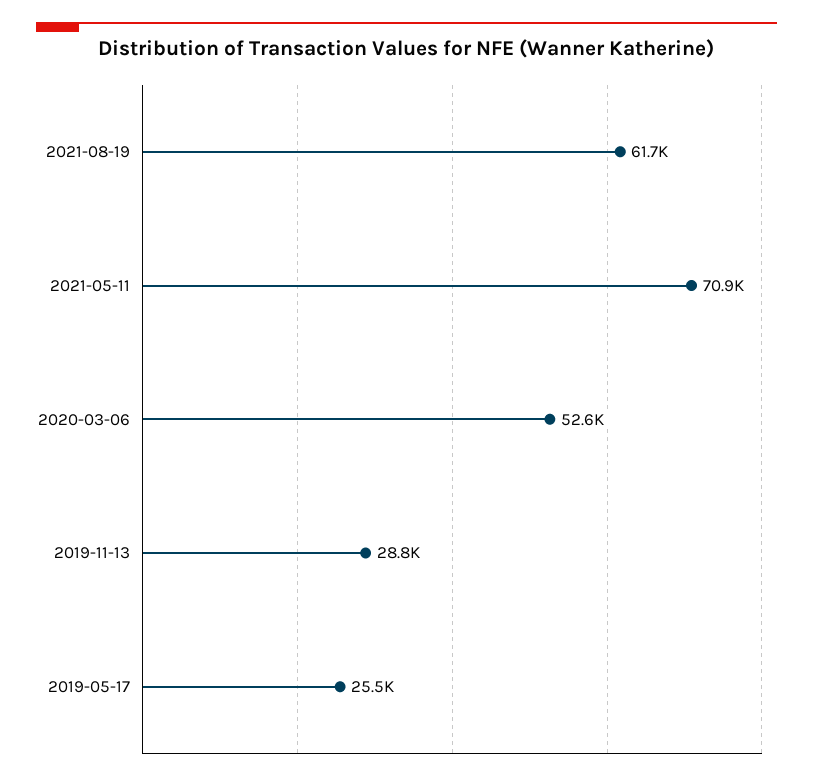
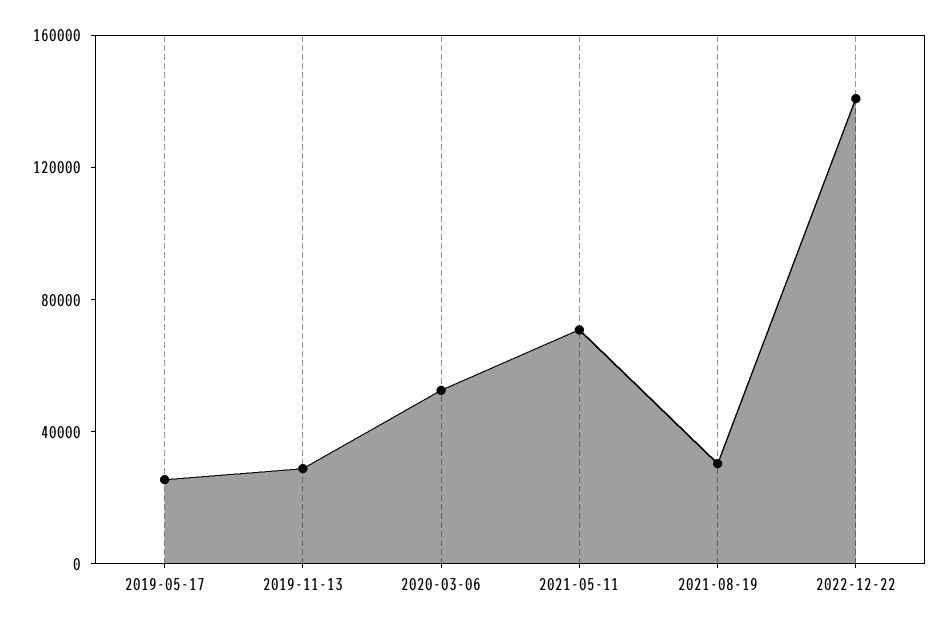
2021-08-19: 61700 -> 30000
2022-12-22: none -> 140000

